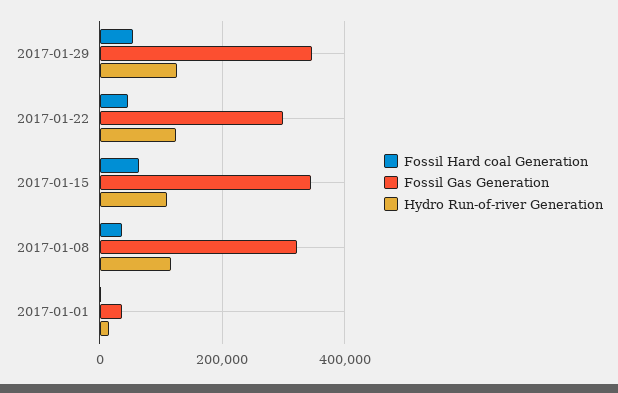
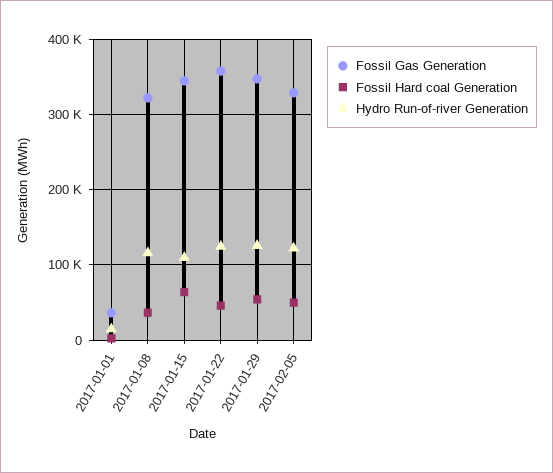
Fossil Gas Generation, 2017-01-22: 300000 -> 360000
Fossil Gas Generation, 2017-02-05: none -> 330000
Fossil Hard coal Generation, 2017-02-05: none -> 50000
Hydro Run-of-river Generation, 2017-02-05: none -> 120000

